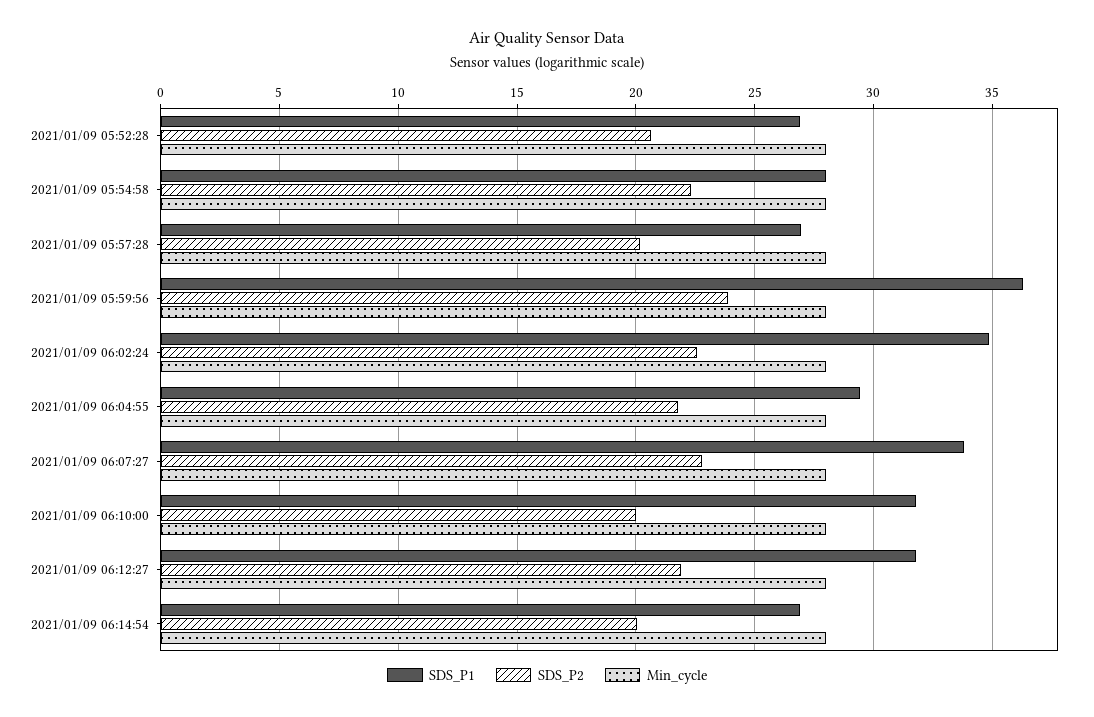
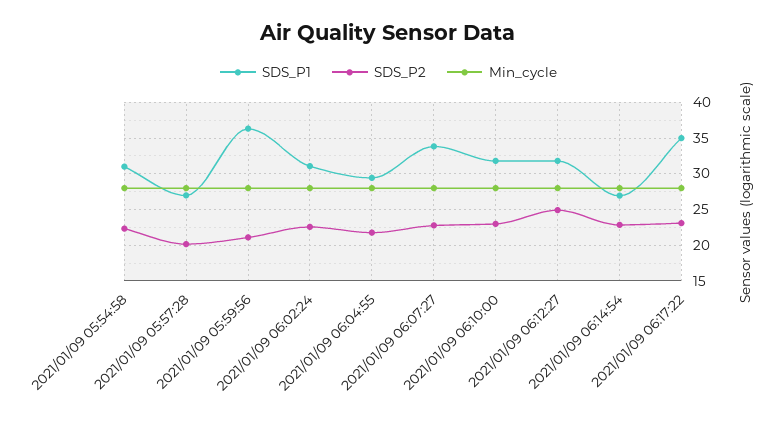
SDS_P1, 2021/01/09 05:52:28: 27 -> none
SDS_P2, 2021/01/09 05:52:28: 20.5 -> none
Min_cycle, 2021/01/09 05:52:28: 28 -> none
SDS_P1, 2021/01/09 05:54:58: 28 -> 31
SDS_P2, 2021/01/09 05:59:56: 24 -> 21
SDS_P1, 2021/01/09 06:02:24: 35 -> 31
SDS_P2, 2021/01/09 06:10:00: 20 -> 23
SDS_P2, 2021/01/09 06:12:27: 22 -> 25
SDS_P2, 2021/01/09 06:14:54: 20 -> 23
SDS_P1, 2021/01/09 06:17:22: none -> 35
SDS_P2, 2021/01/09 06:17:22: none -> 23
Min_cycle, 2021/01/09 06:17:22: none -> 28

